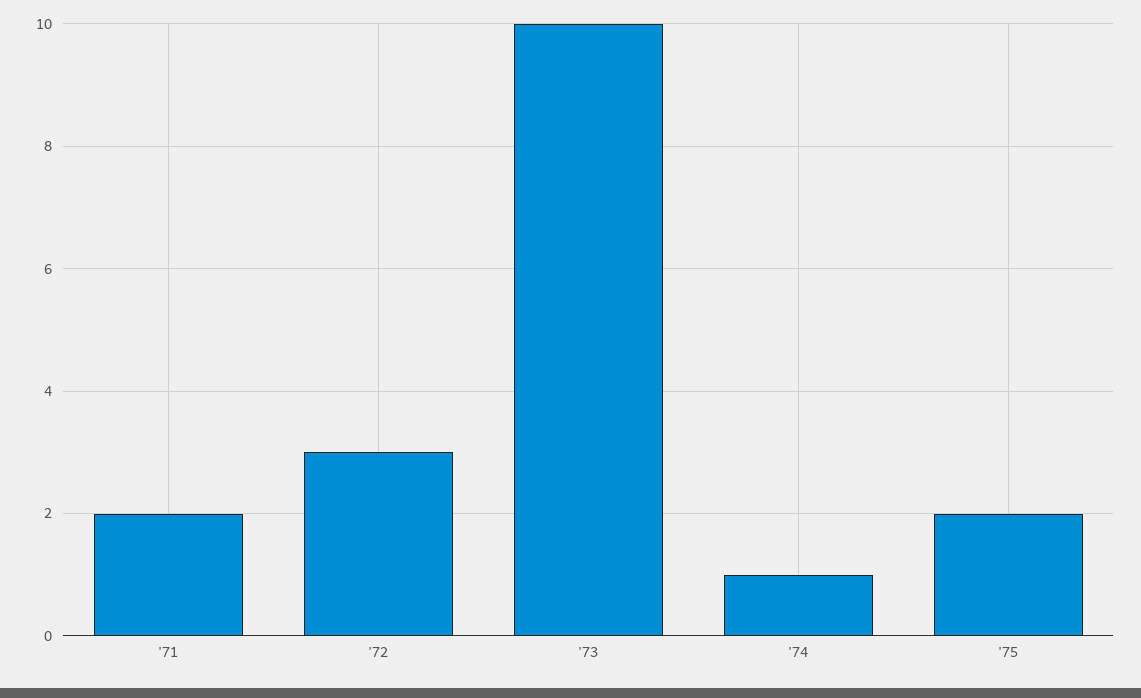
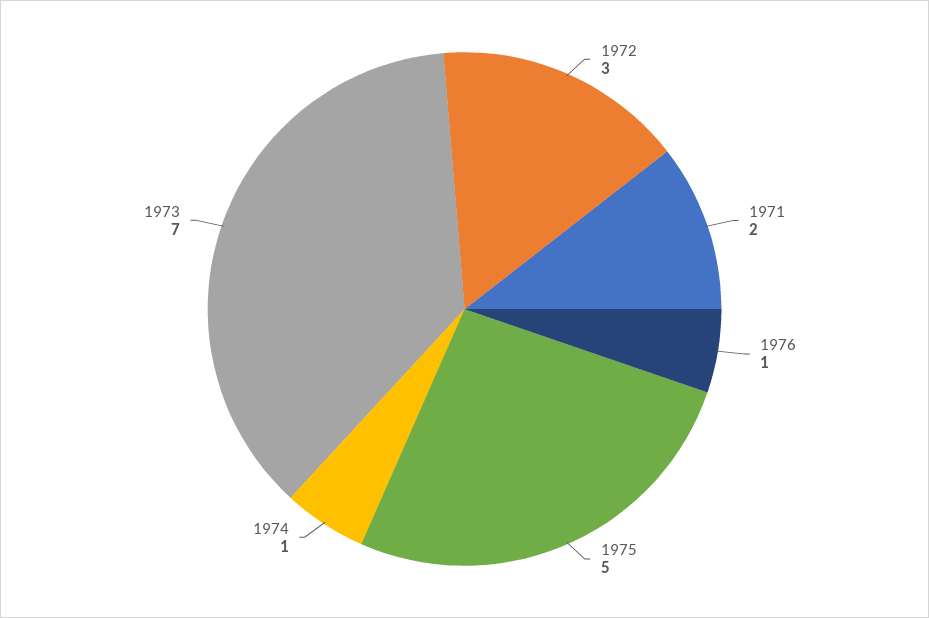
'73: 10 -> 7
'75: 2 -> 5
1976: none -> 1

